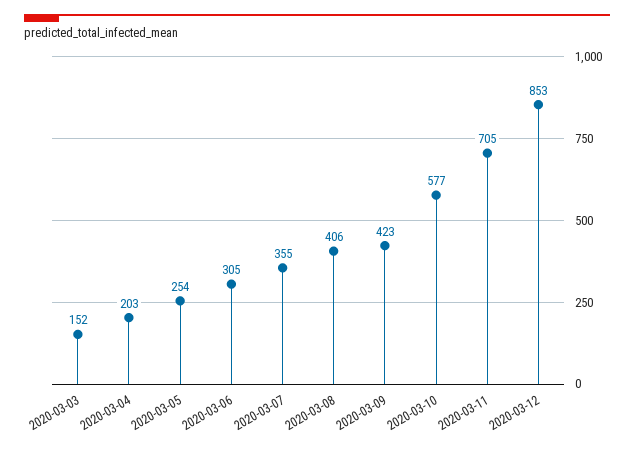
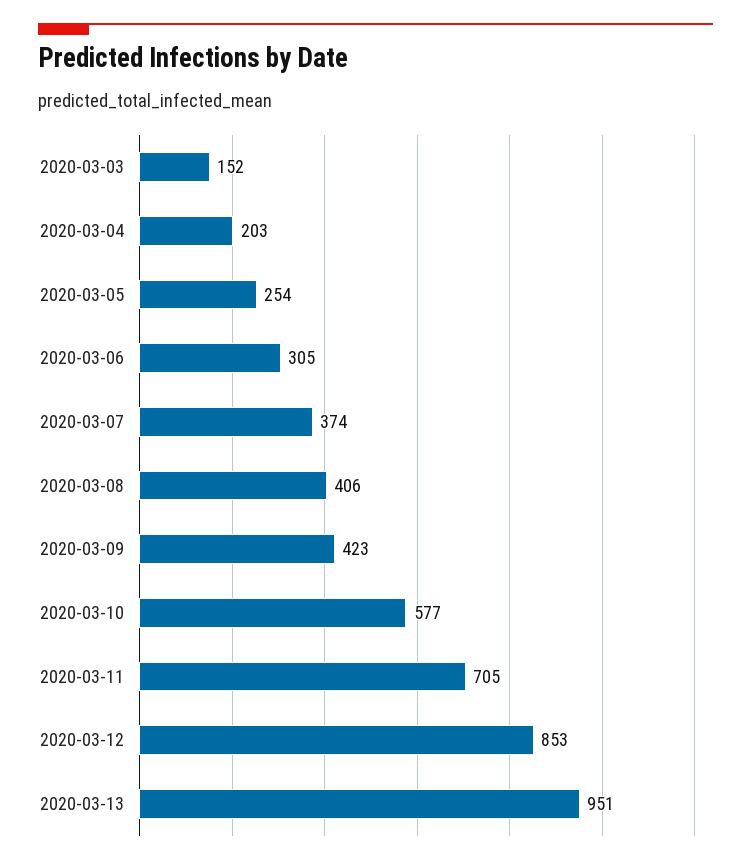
2020-03-07: 355 -> 374
2020-03-13: none -> 951

